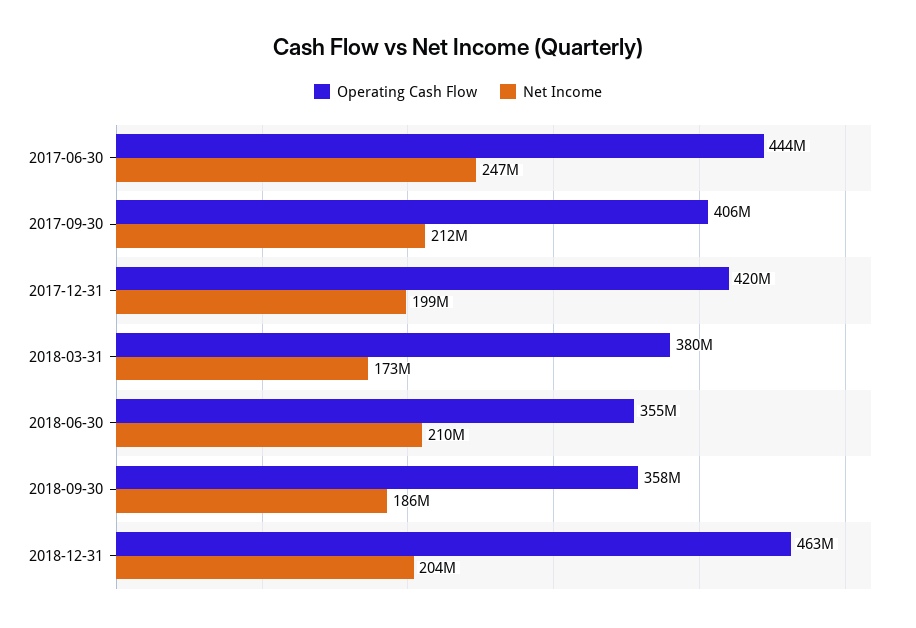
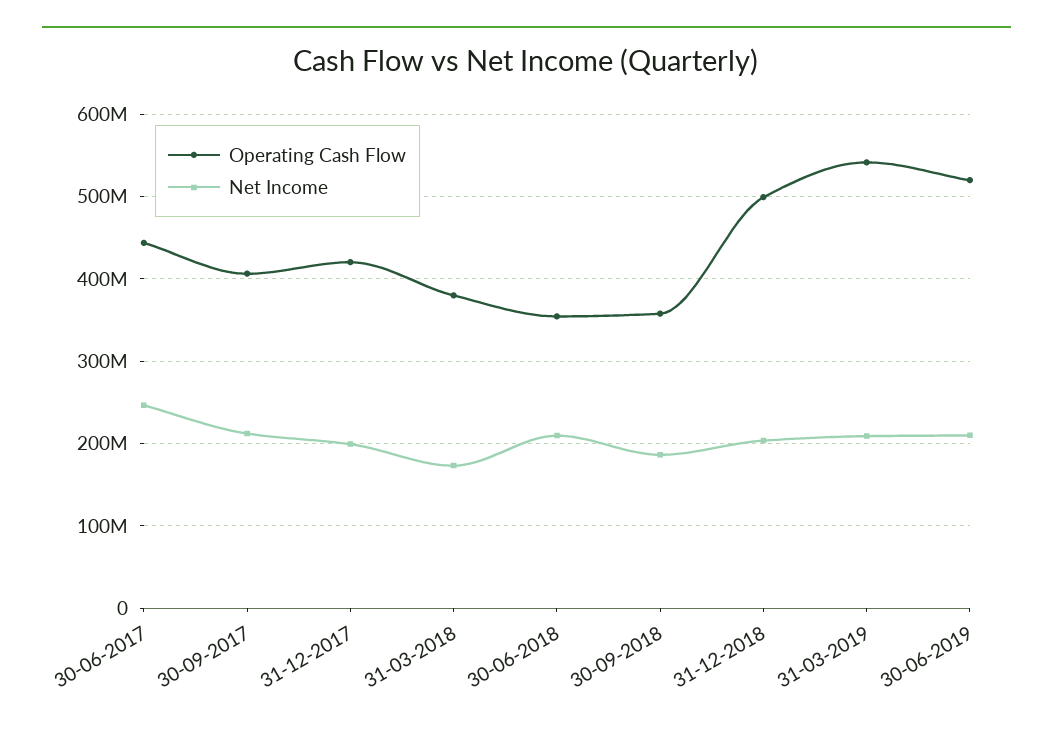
Operating Cash Flow, 2018-12-31: 463000000 -> 500000000
Operating Cash Flow, 31-03-2019: none -> 540000000
Net Income, 31-03-2019: none -> 210000000
Operating Cash Flow, 30-06-2019: none -> 520000000
Net Income, 30-06-2019: none -> 210000000

